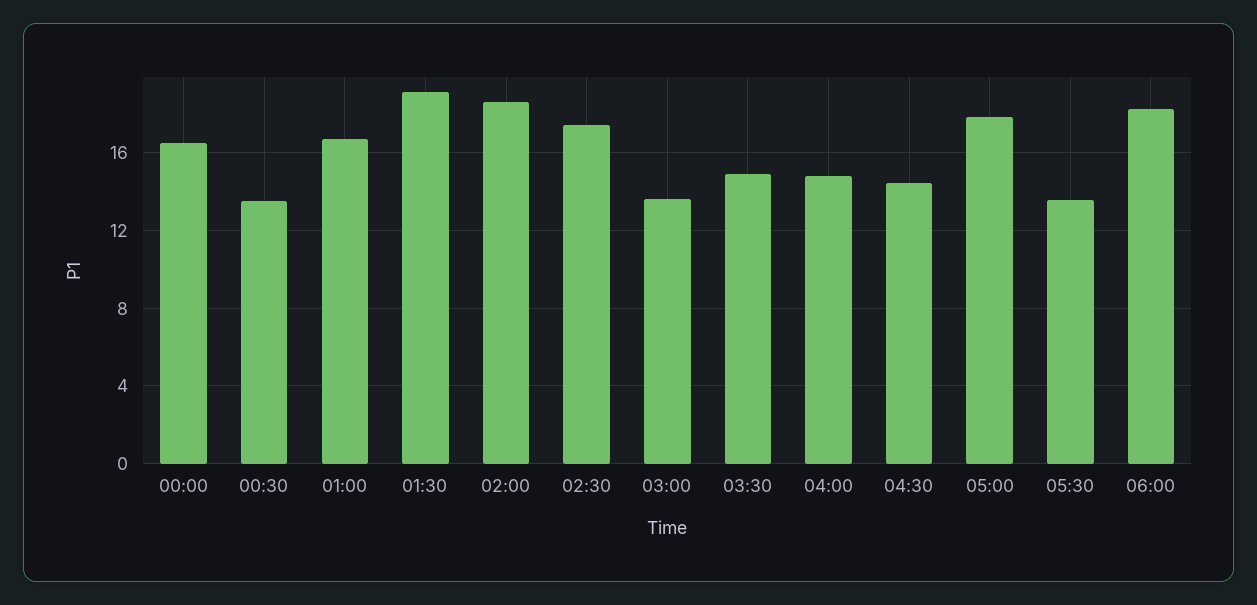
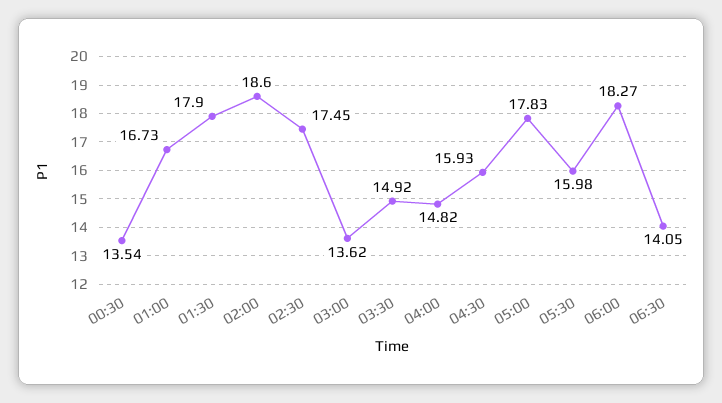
00:00: 16.5 -> none
01:30: 19 -> 17.9
04:30: 14.5 -> 15.93
05:30: 13.5 -> 15.98
06:30: none -> 14.05

